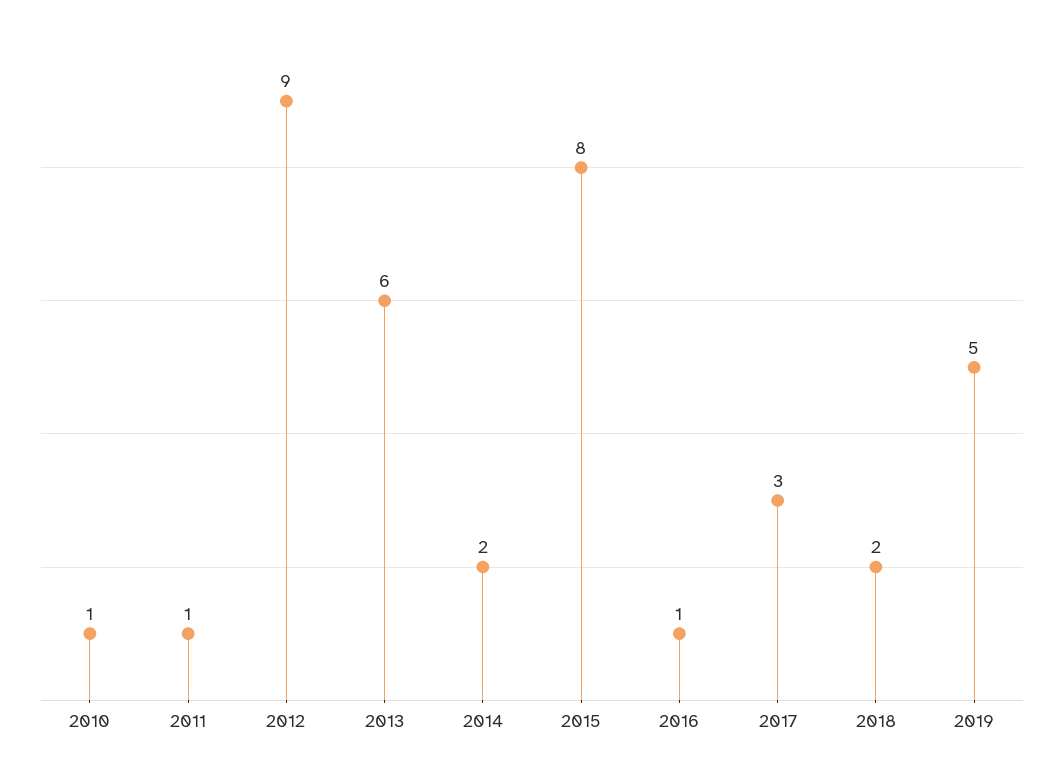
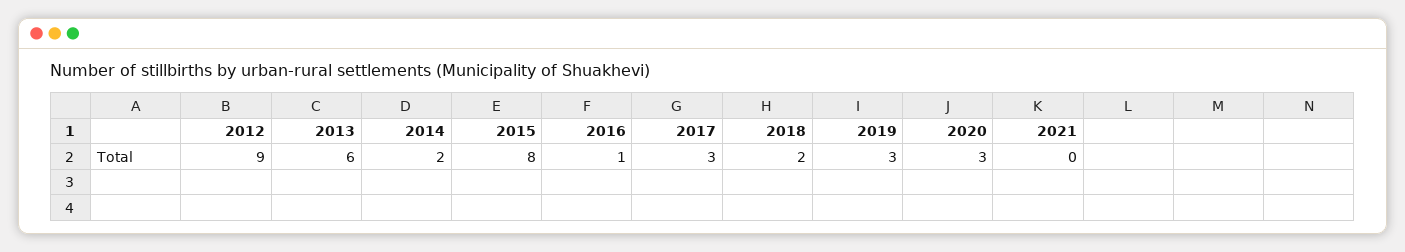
2010: 1 -> none
2011: 1 -> none
2019: 5 -> 3
2020: none -> 3
2021: none -> 0

